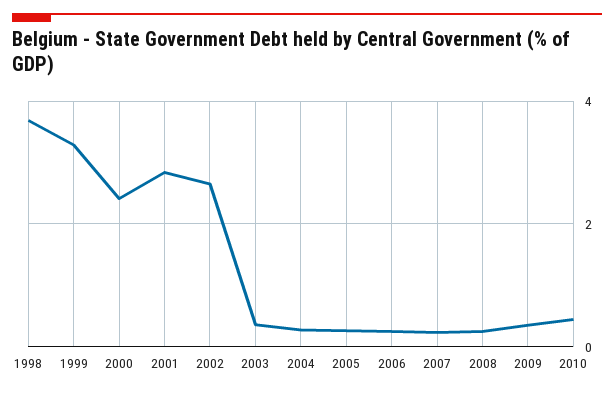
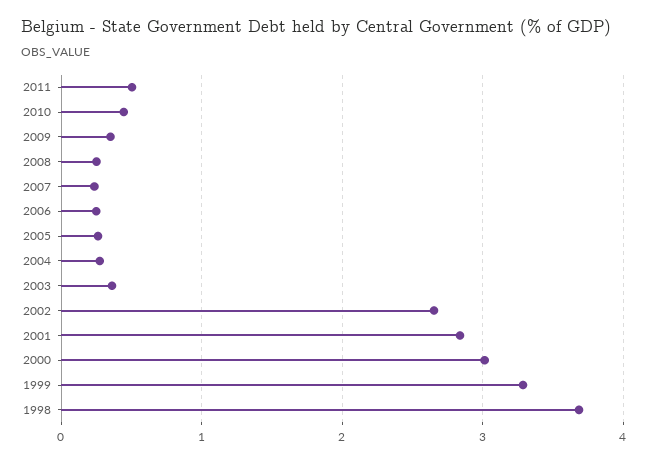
2000: 2.4 -> 3
2011: none -> 0.5

